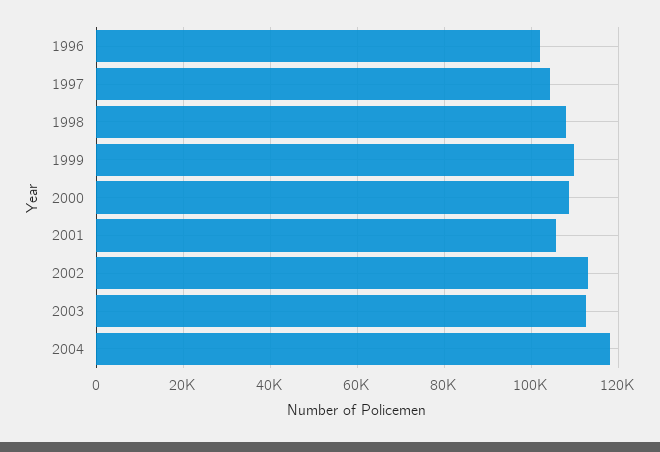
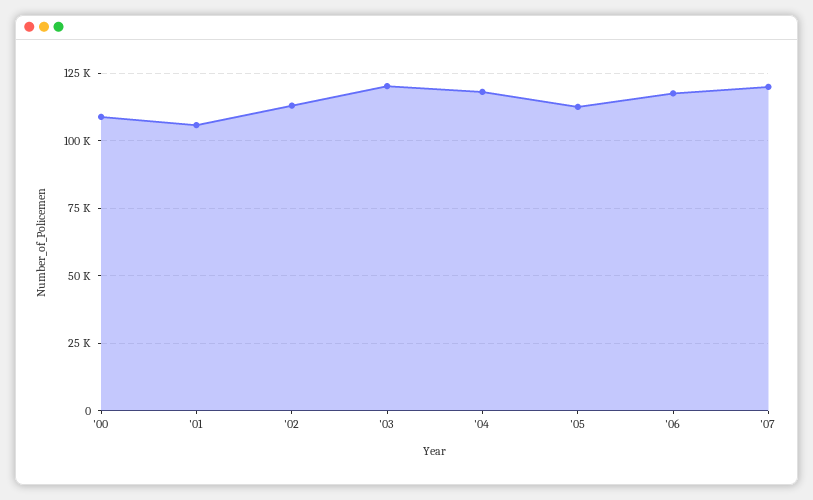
1996: 102000 -> none
1997: 104000 -> none
1998: 108000 -> none
1999: 110000 -> none
2003: 112000 -> 120000
'05: none -> 112500
'06: none -> 117500
'07: none -> 120000

